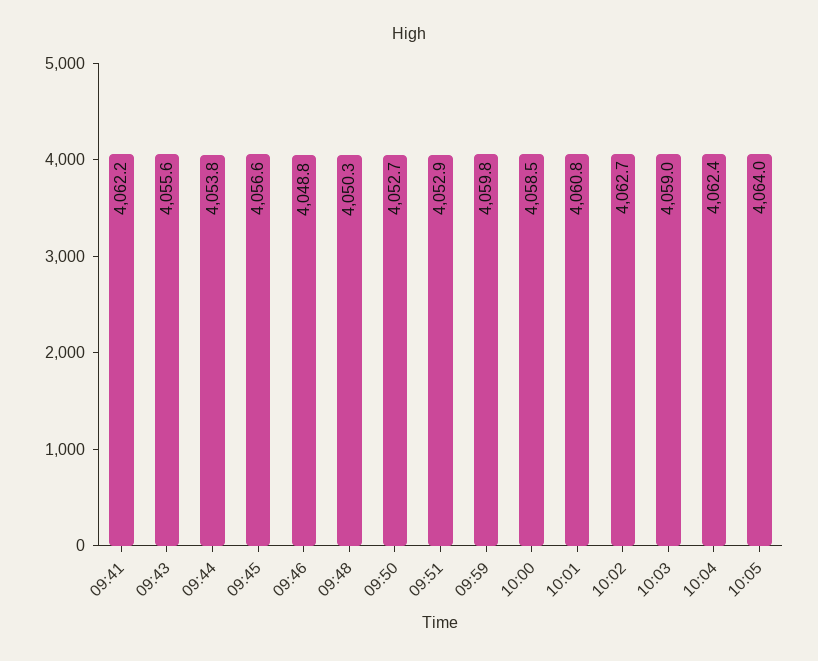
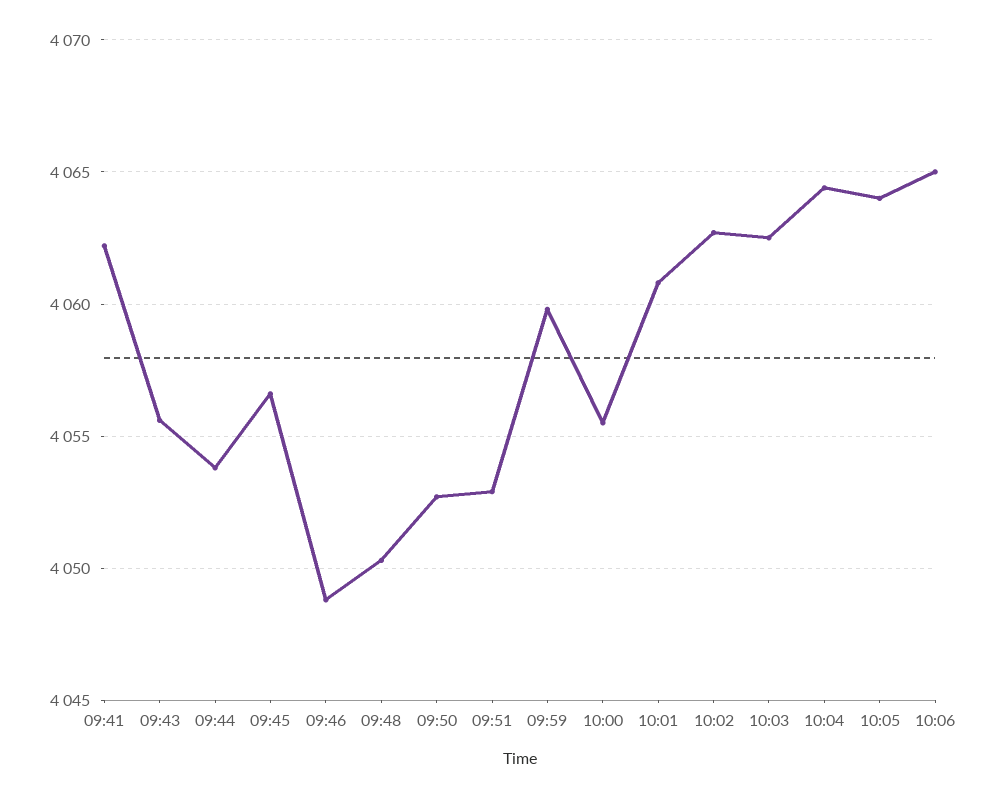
10:00: 4058.5 -> 4055.5
10:03: 4059 -> 4062.5
10:04: 4062.4 -> 4064.5
10:06: none -> 4065

